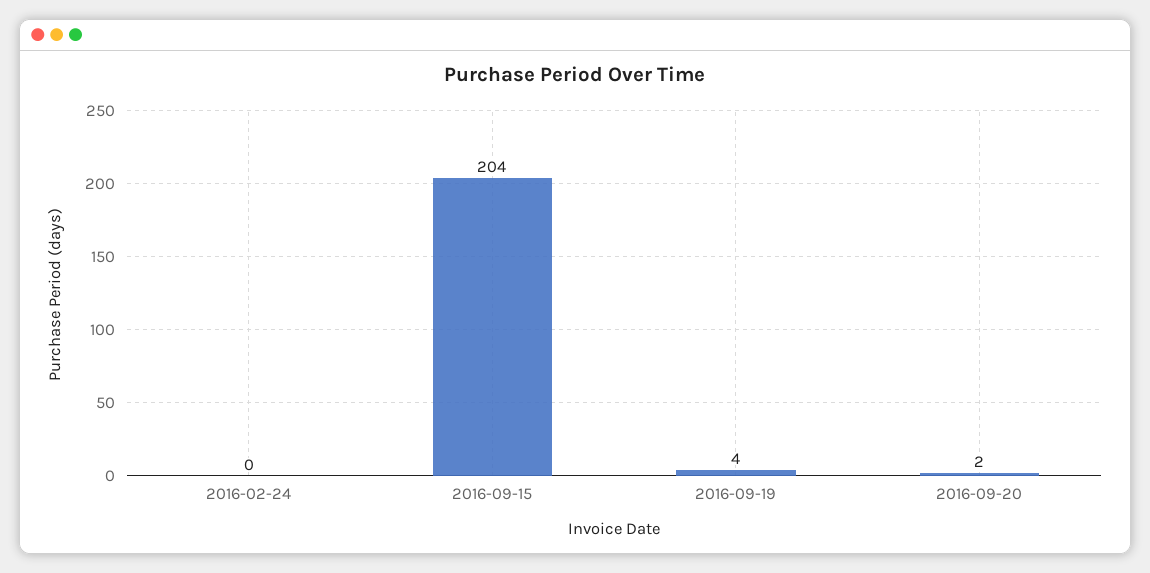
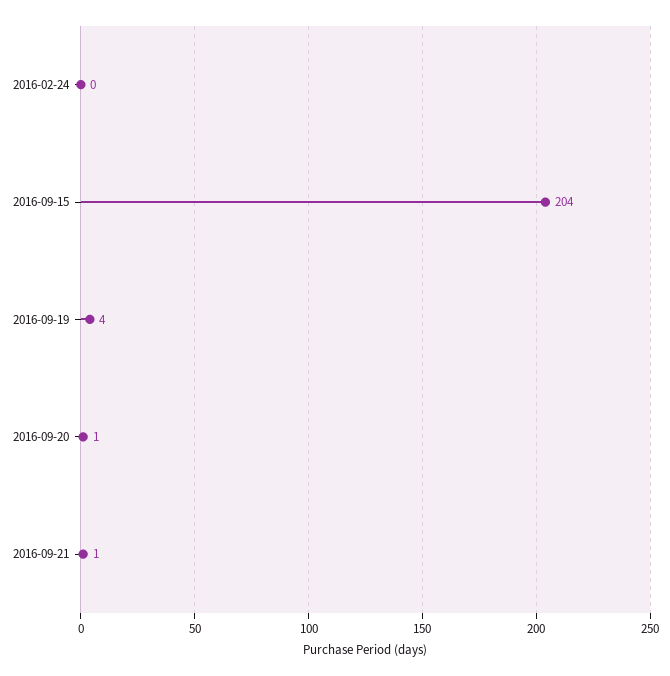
2016-09-20: 2 -> 1
2016-09-21: none -> 1

